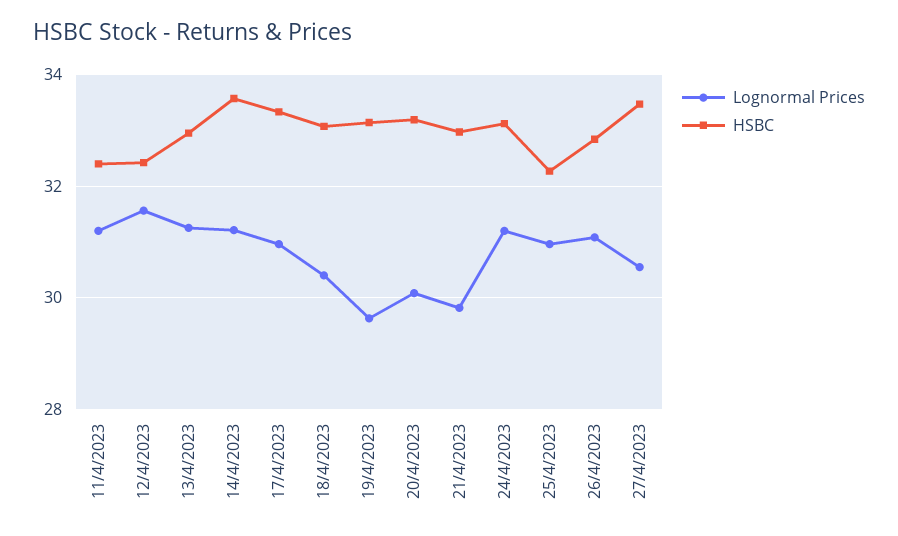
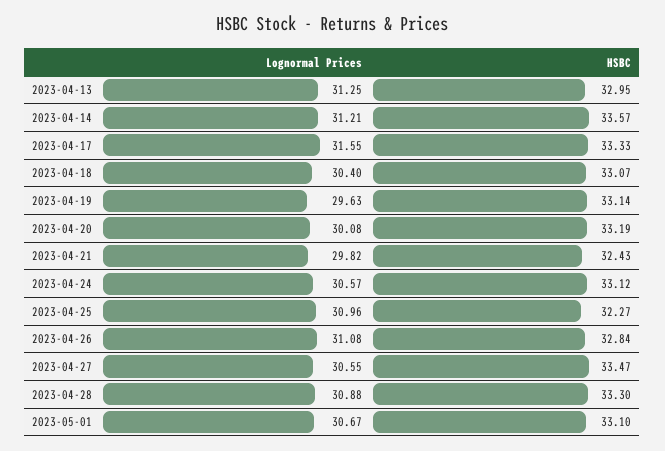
Lognormal Prices, 11/4/2023: 31.2 -> none
HSBC, 11/4/2023: 32.4 -> none
Lognormal Prices, 12/4/2023: 31.6 -> none
HSBC, 12/4/2023: 32.4 -> none
Lognormal Prices, 17/4/2023: 31 -> 31.55
HSBC, 21/4/2023: 33 -> 32.43
Lognormal Prices, 24/4/2023: 31.2 -> 30.57
Lognormal Prices, 2023-04-28: none -> 30.88
HSBC, 2023-04-28: none -> 33.3
Lognormal Prices, 2023-05-01: none -> 30.67
HSBC, 2023-05-01: none -> 33.1

